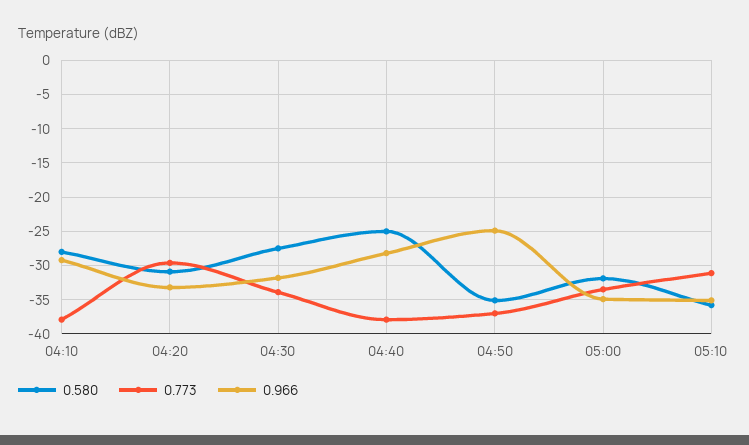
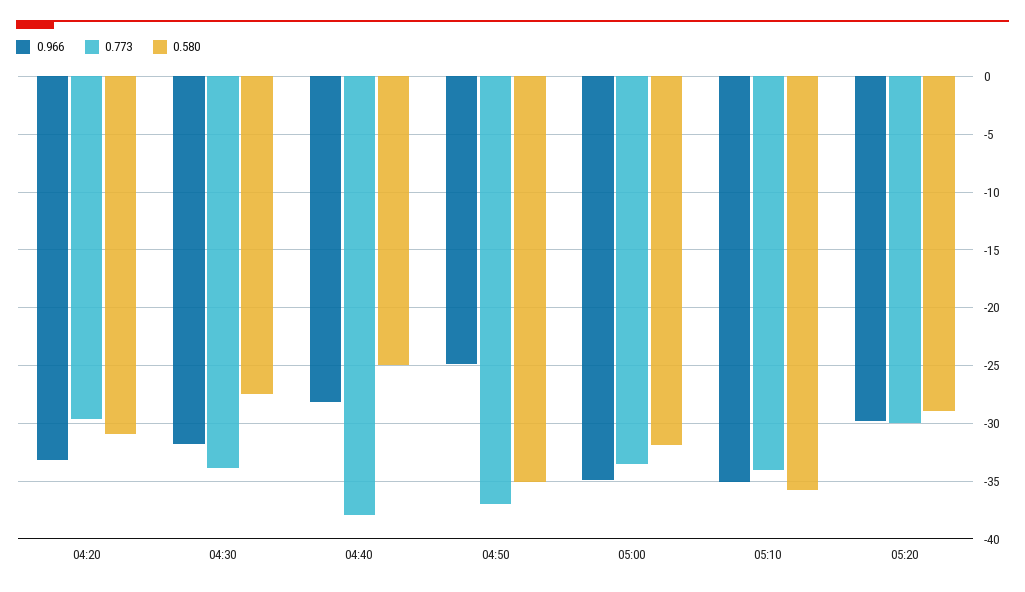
0.580, 04:10: -28 -> none
0.773, 04:10: -38 -> none
0.966, 04:10: -29 -> none
0.773, 05:10: -31 -> -34
0.966, 05:20: none -> -30
0.773, 05:20: none -> -30
0.580, 05:20: none -> -29

